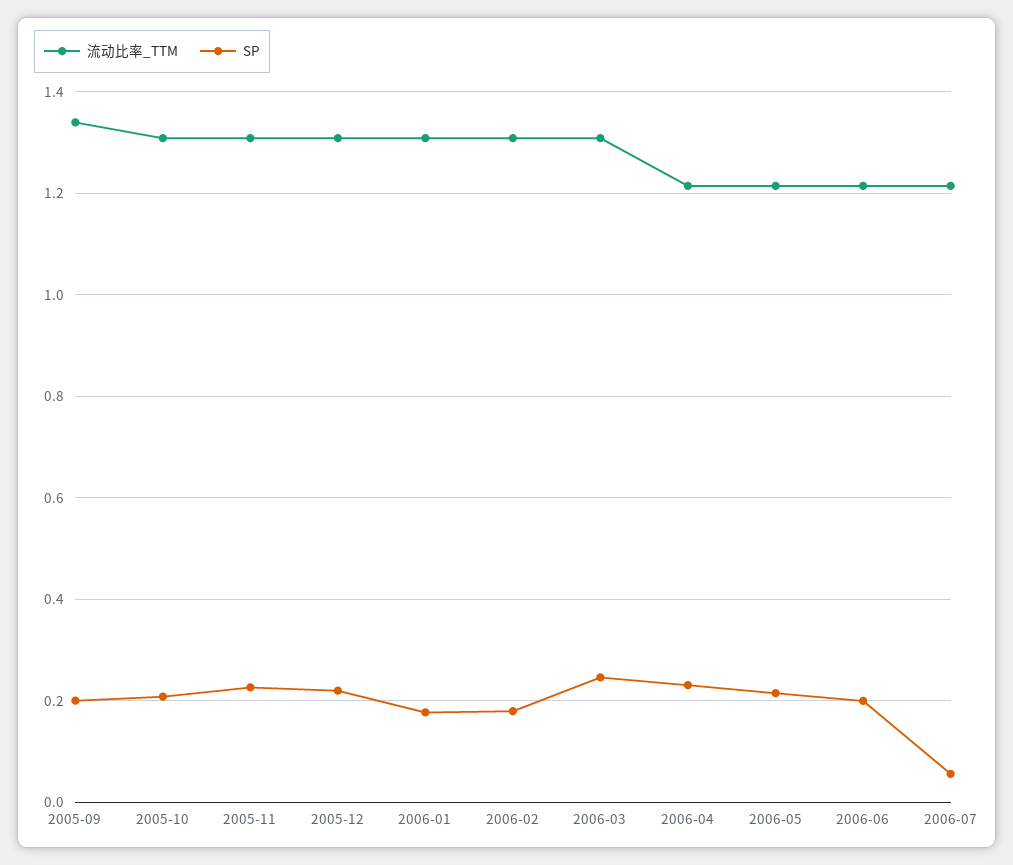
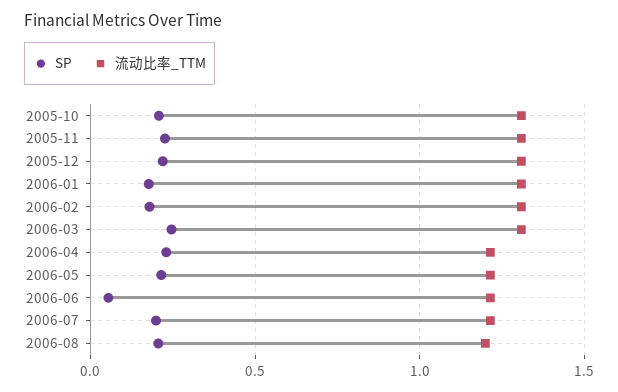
流动比率_TTM, 2005-09: 1.34 -> none
SP, 2005-09: 0.2 -> none
SP, 2006-06: 0.2 -> 0.05
SP, 2006-07: 0.06 -> 0.2
SP, 2006-08: none -> 0.2
流动比率_TTM, 2006-08: none -> 1.2

